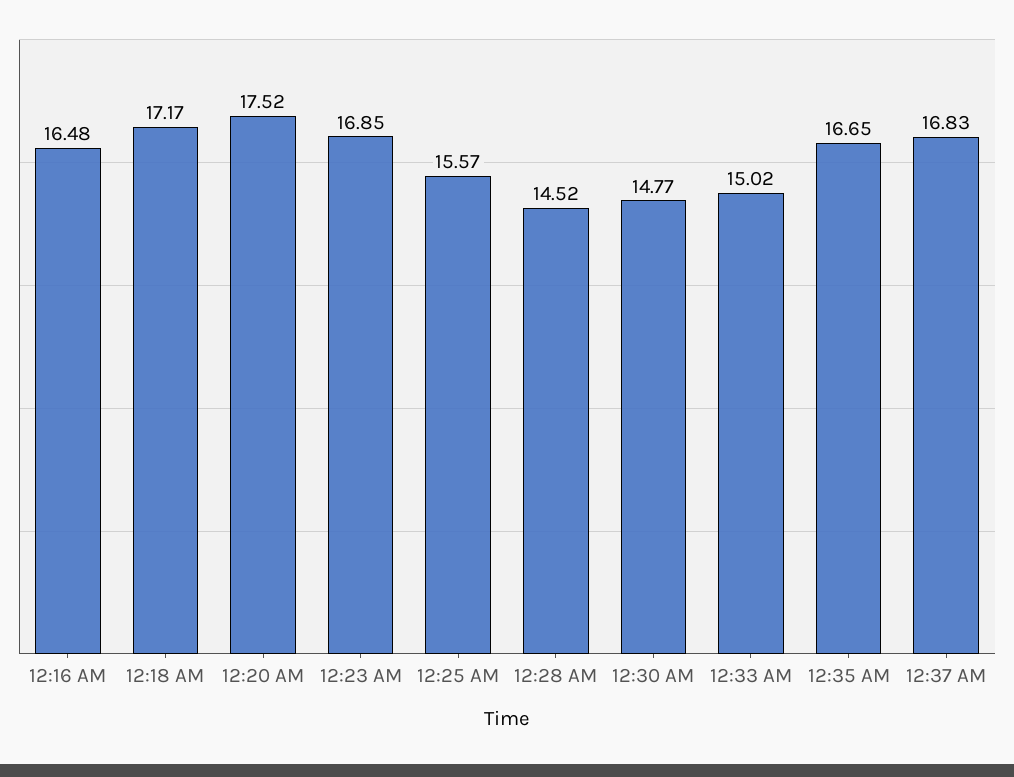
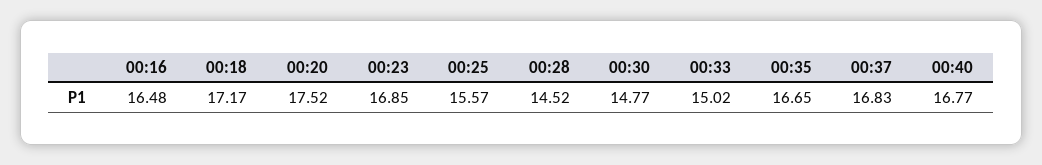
00:40: none -> 16.77

